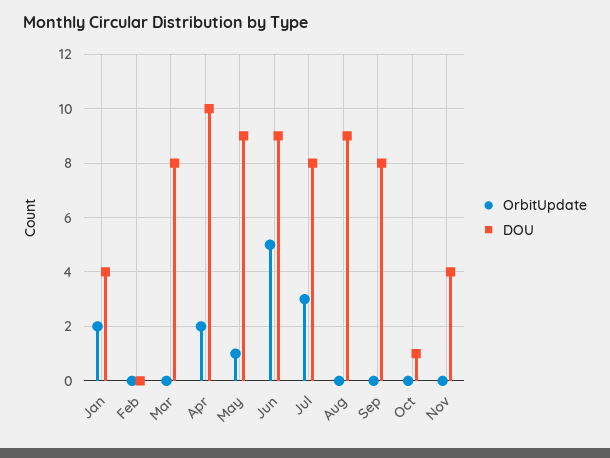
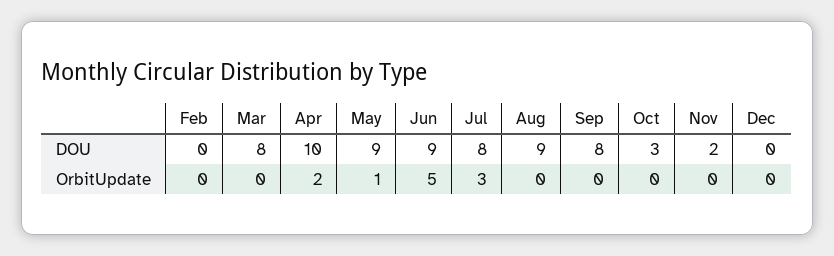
OrbitUpdate, Jan: 2 -> none
DOU, Jan: 4 -> none
DOU, Oct: 1 -> 3
DOU, Nov: 4 -> 2
DOU, Dec: none -> 0
OrbitUpdate, Dec: none -> 0

